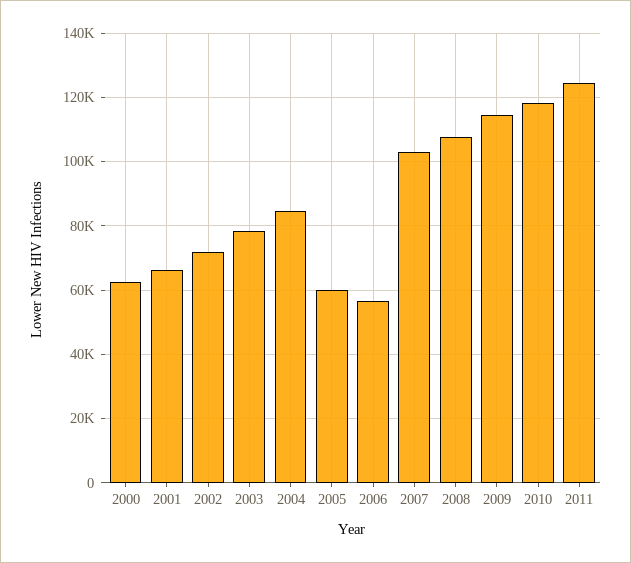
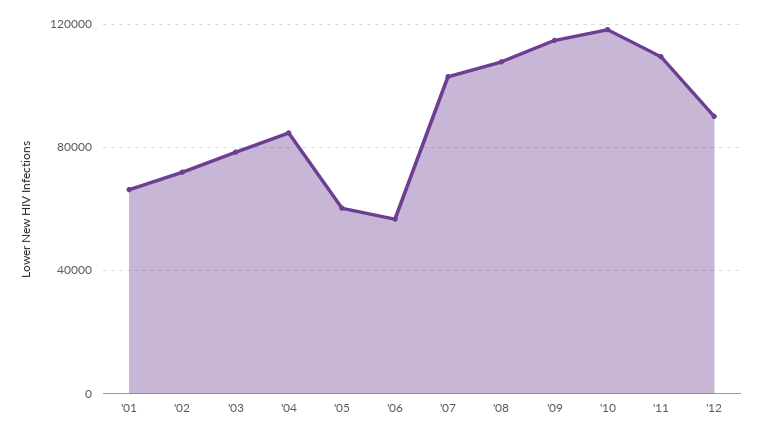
2000: 62000 -> none
2011: 124000 -> 110000
'12: none -> 90000

